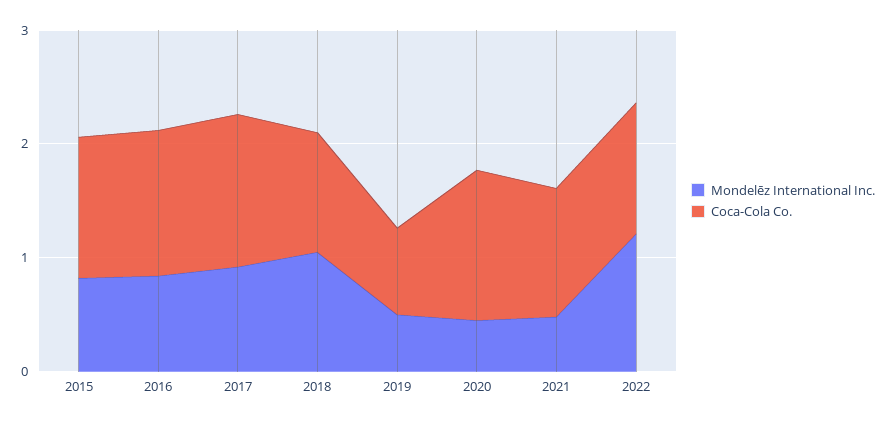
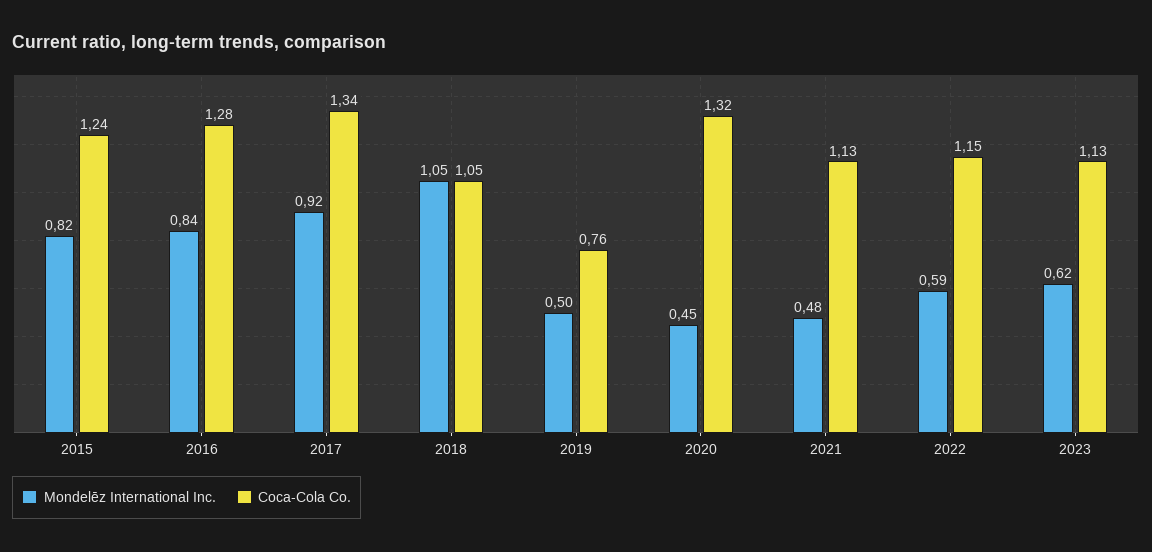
Mondelēz International Inc., 2022: 1.2 -> 0.59
Mondelēz International Inc., 2023: none -> 0.62
Coca-Cola Co., 2023: none -> 1.13

